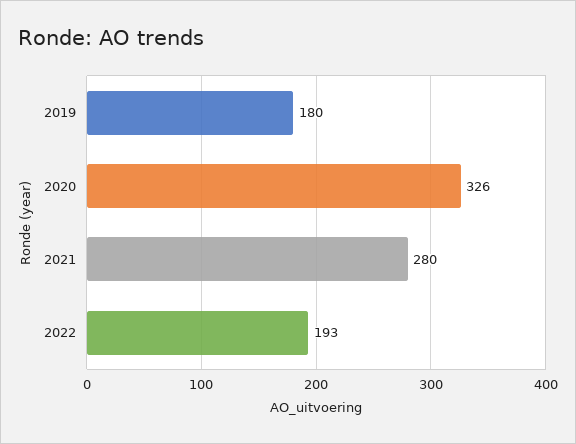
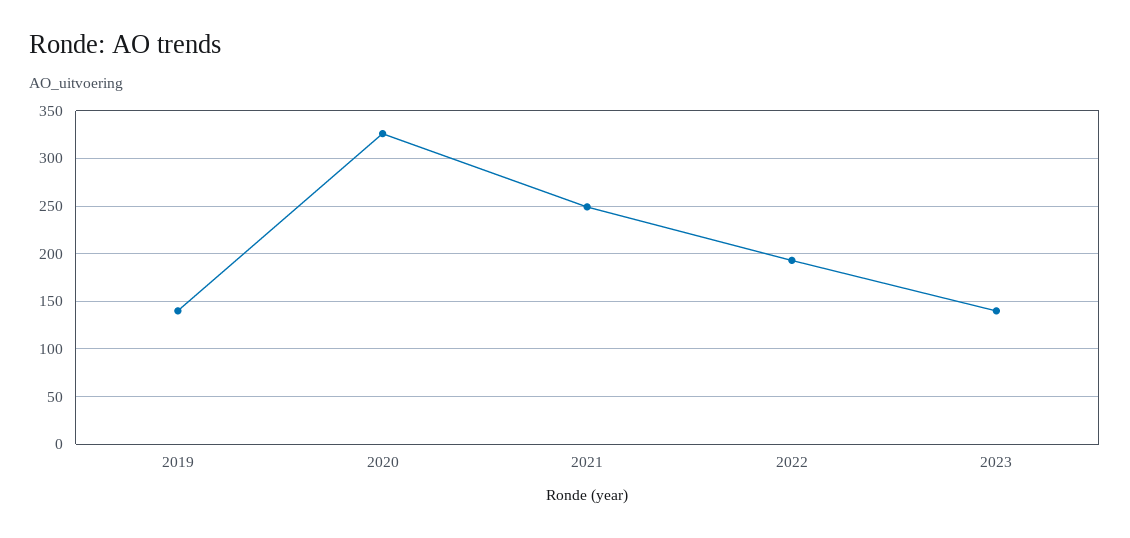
2019: 180 -> 140
2021: 280 -> 250
2023: none -> 140

